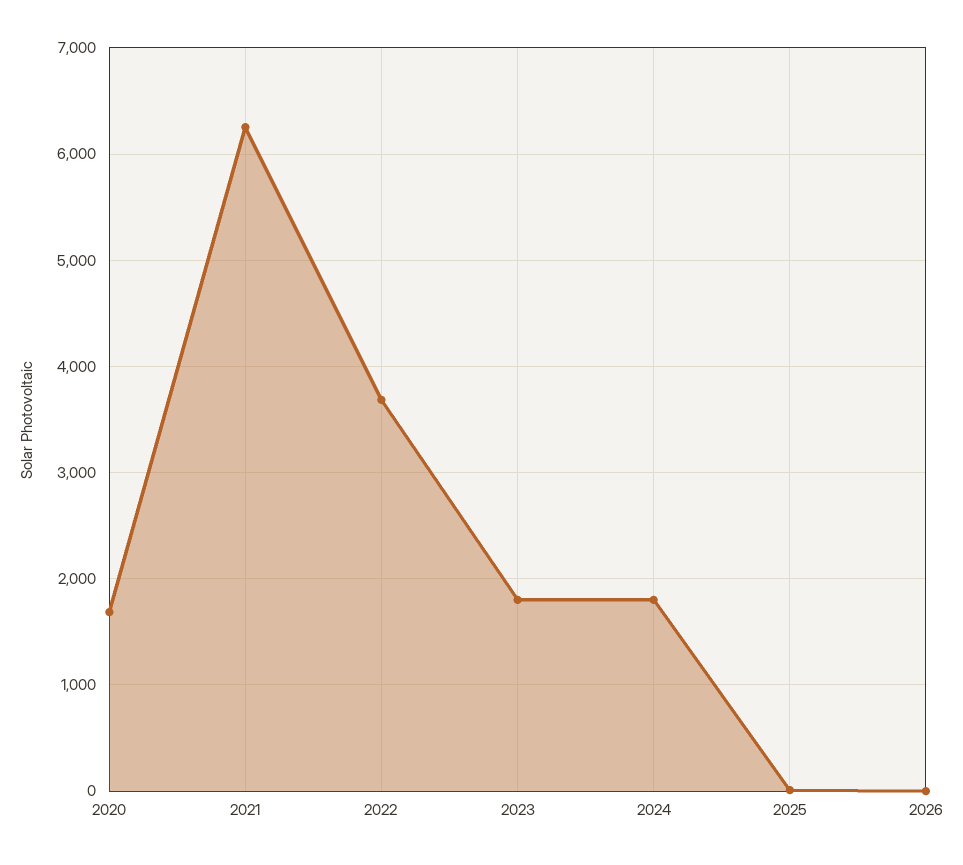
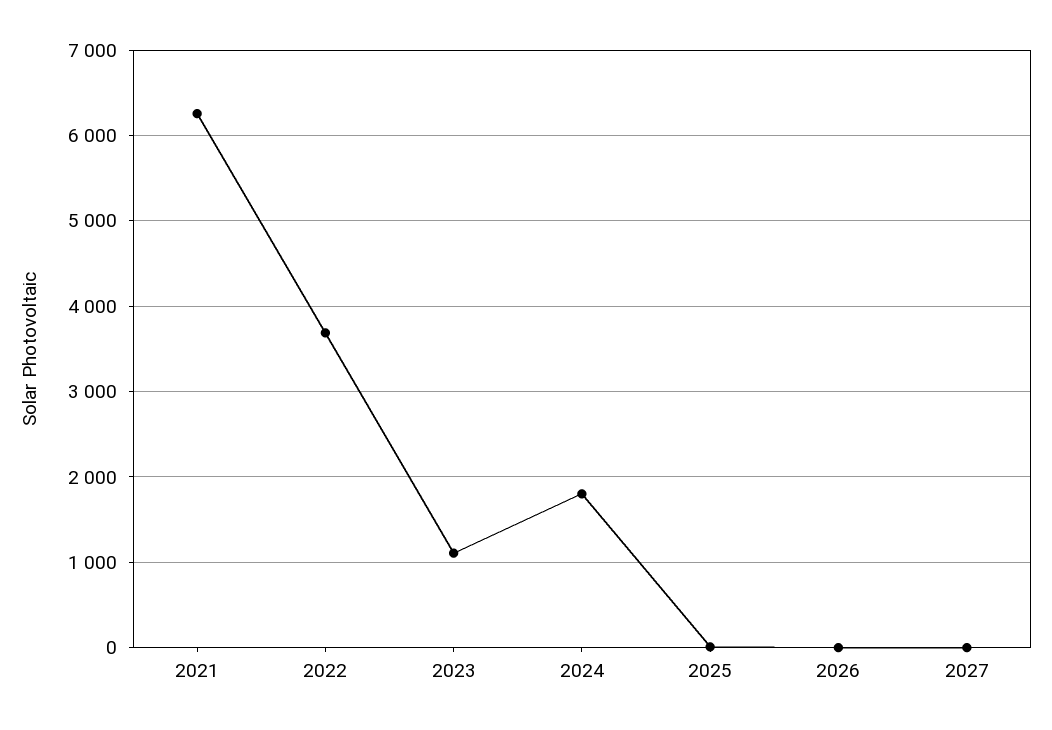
2020: 1700 -> none
2023: 1800 -> 1100
2027: none -> 0

